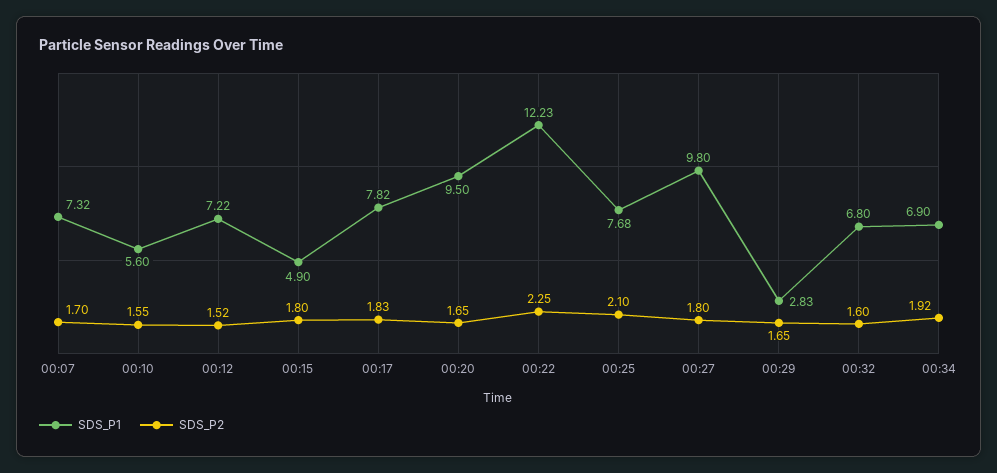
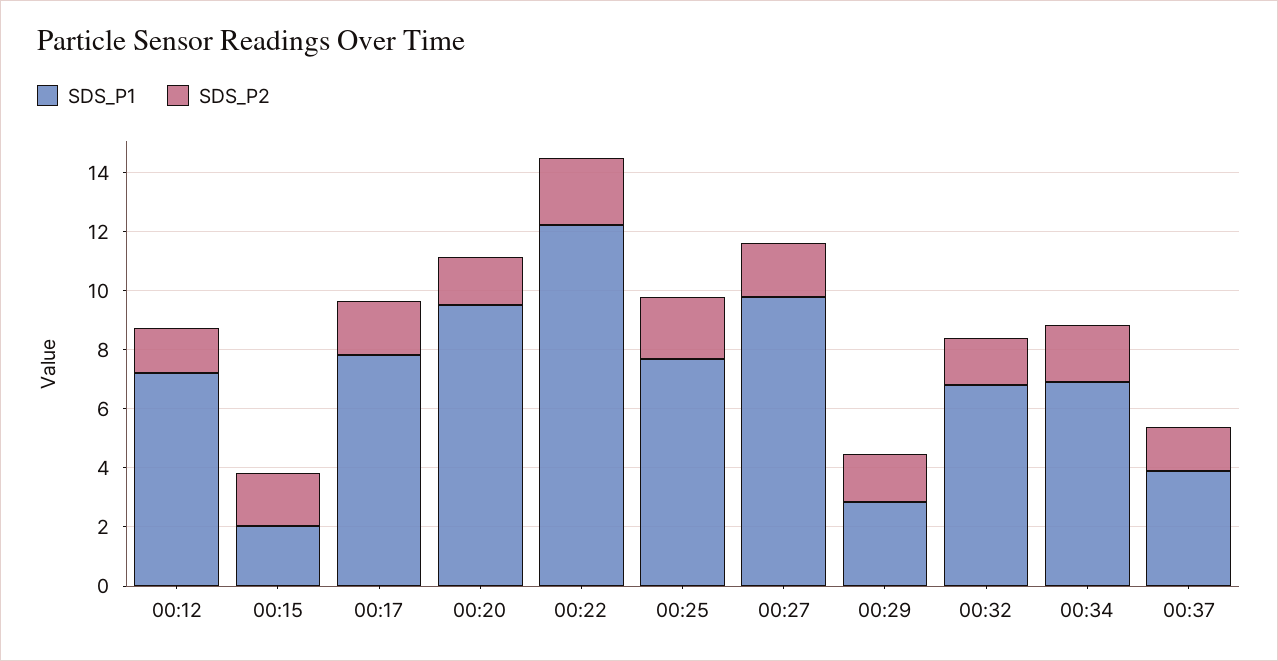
SDS_P1, 00:07: 7.32 -> none
SDS_P2, 00:07: 1.7 -> none
SDS_P1, 00:10: 5.6 -> none
SDS_P2, 00:10: 1.55 -> none
SDS_P1, 00:15: 4.9 -> 2
SDS_P1, 00:37: none -> 4
SDS_P2, 00:37: none -> 1.5

